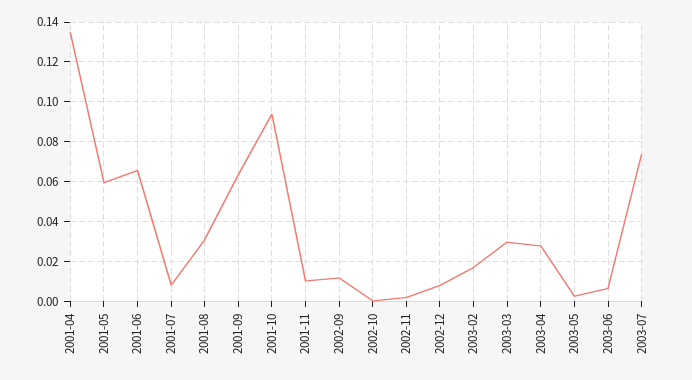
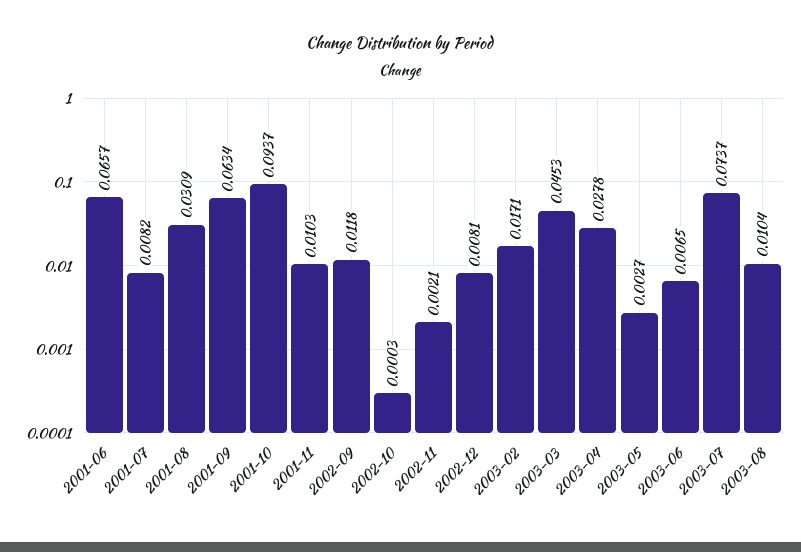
2001-04: 0.135 -> none
2001-05: 0.06 -> none
2003-03: 0.03 -> 0.0453
2003-08: none -> 0.0104

